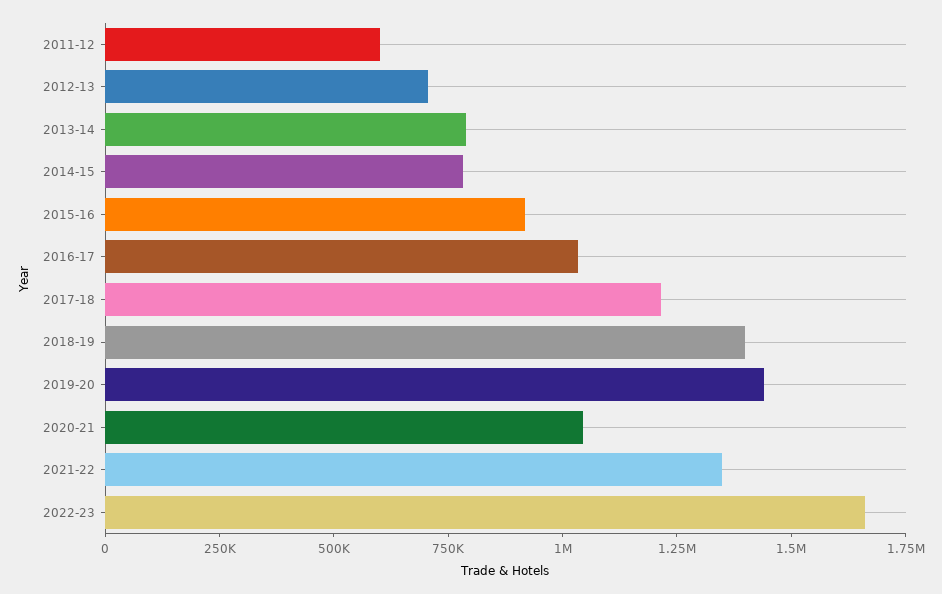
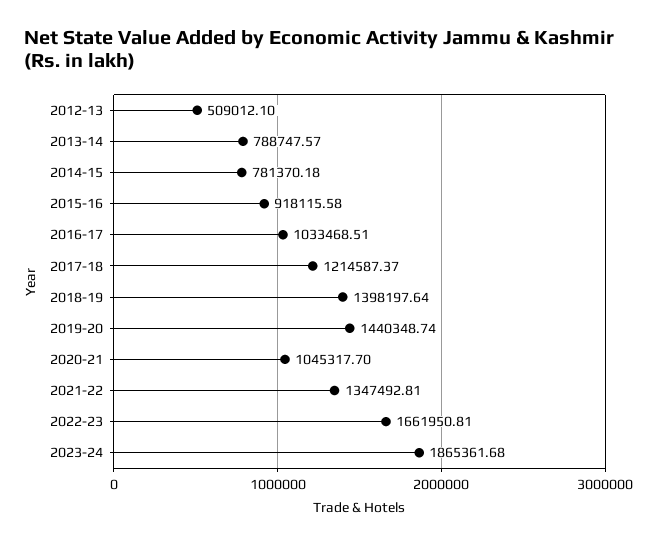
2011-12: 600000 -> none
2012-13: 700000 -> 509012.1
2023-24: none -> 1865361.68

